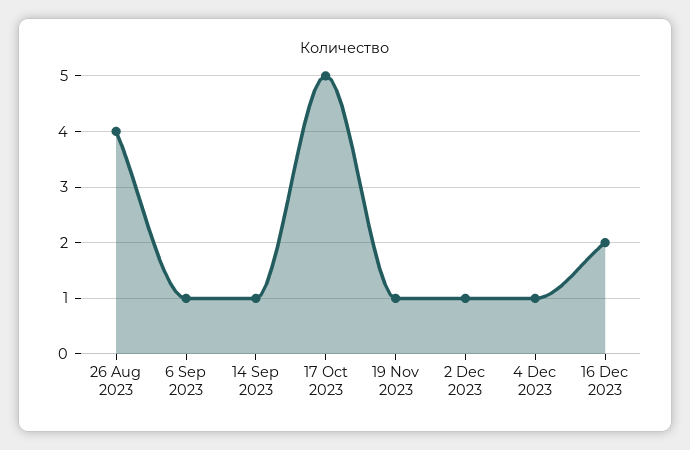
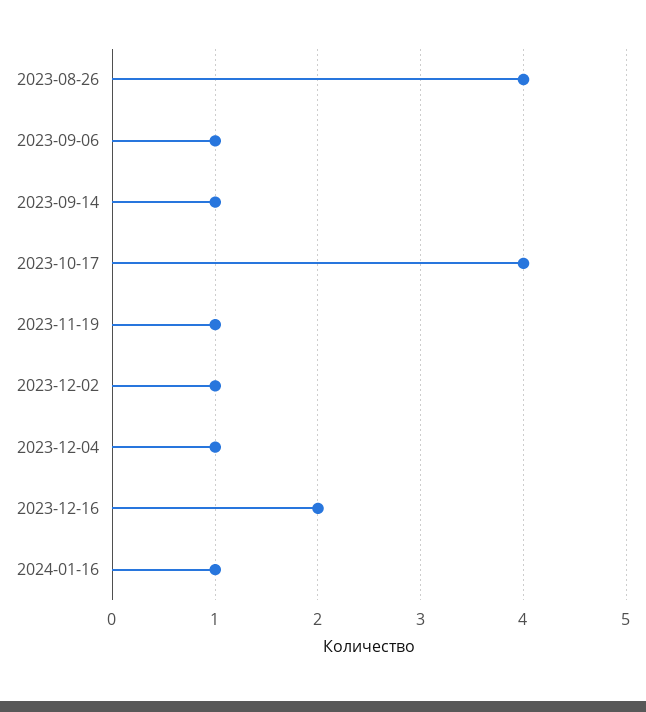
17 Oct 2023: 5 -> 4
2024-01-16: none -> 1

